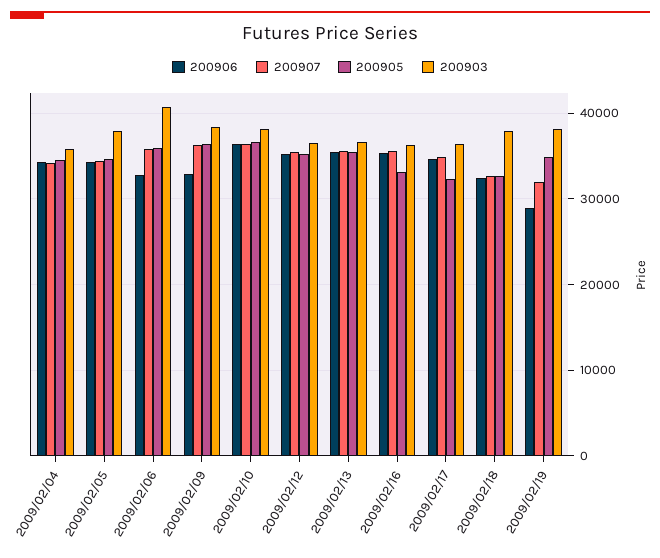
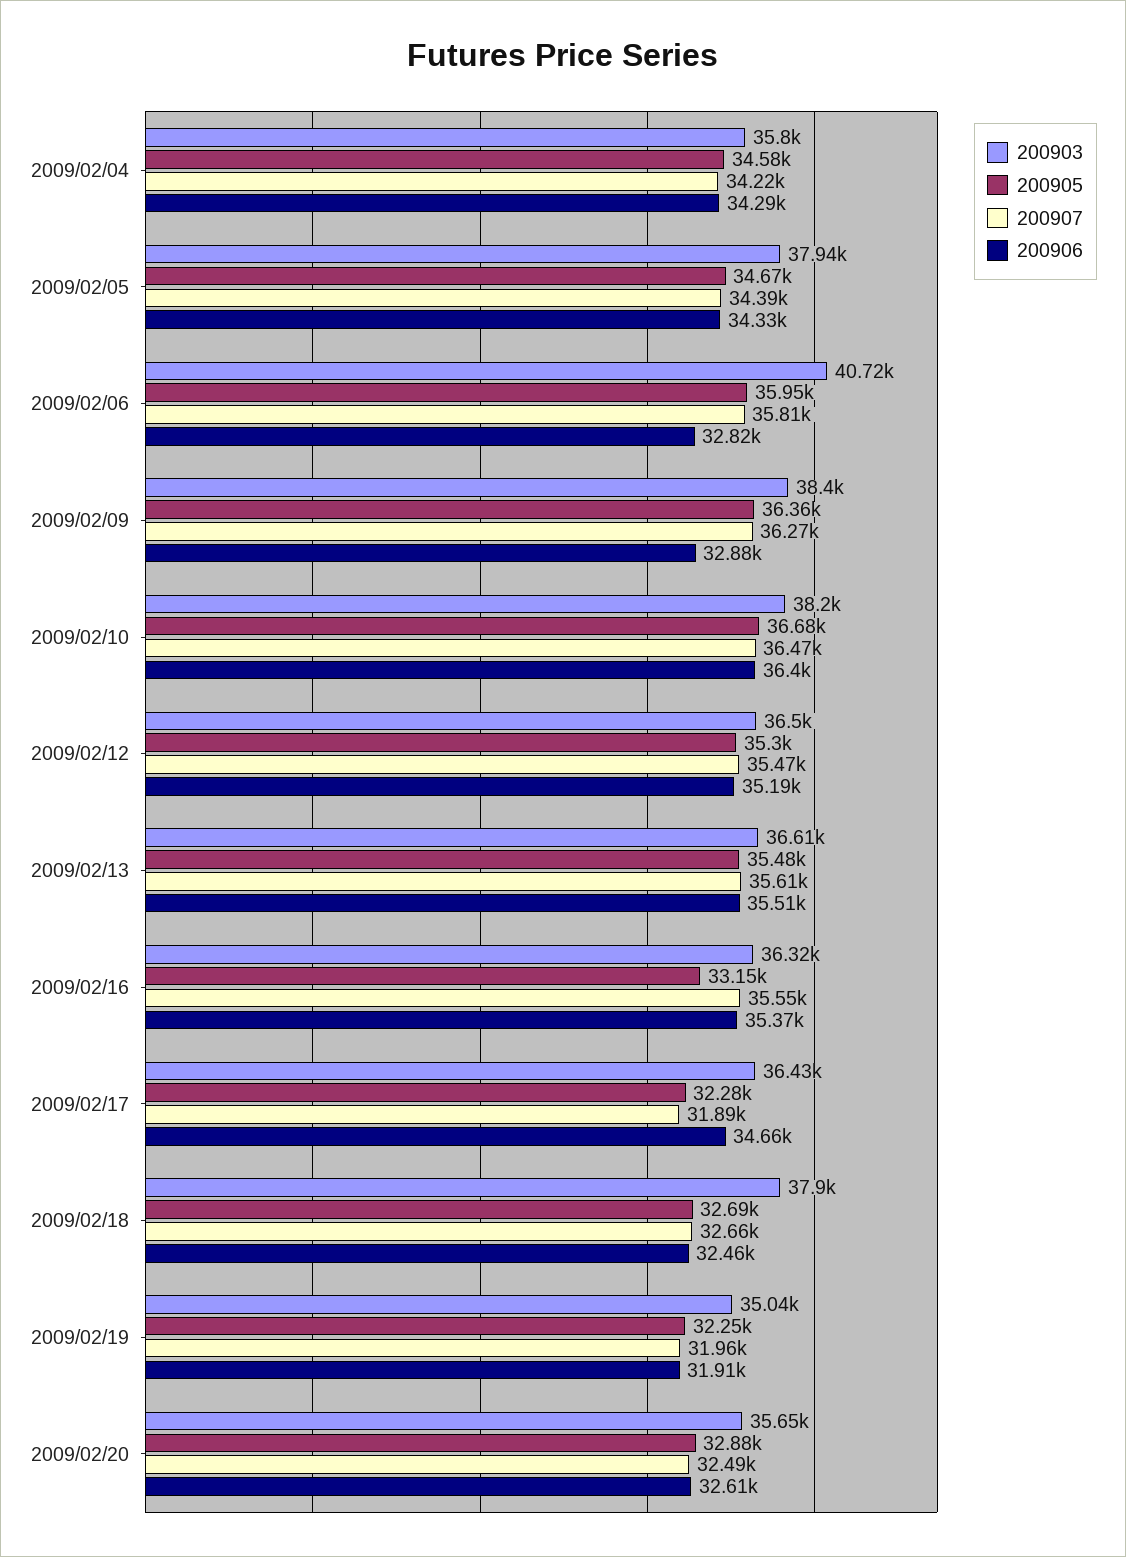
200907, 2009/02/17: 35000 -> 31890
200906, 2009/02/19: 29000 -> 31910
200905, 2009/02/19: 35000 -> 32250
200903, 2009/02/19: 38000 -> 35040
200903, 2009/02/20: none -> 35650
200905, 2009/02/20: none -> 32880
200907, 2009/02/20: none -> 32490
200906, 2009/02/20: none -> 32610

